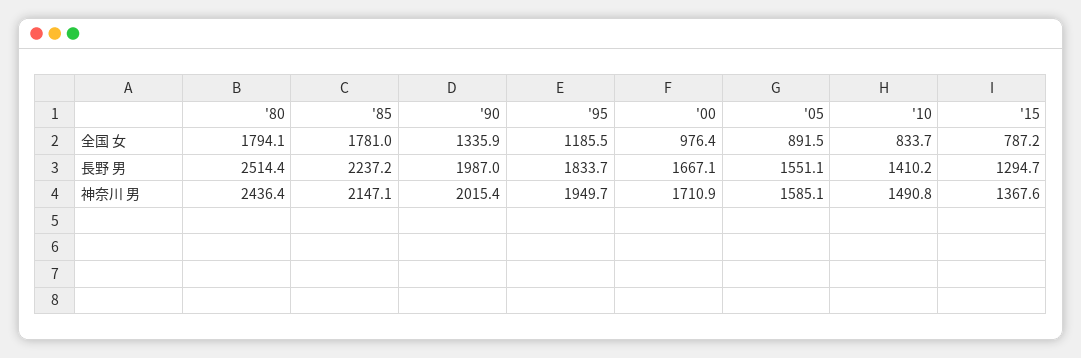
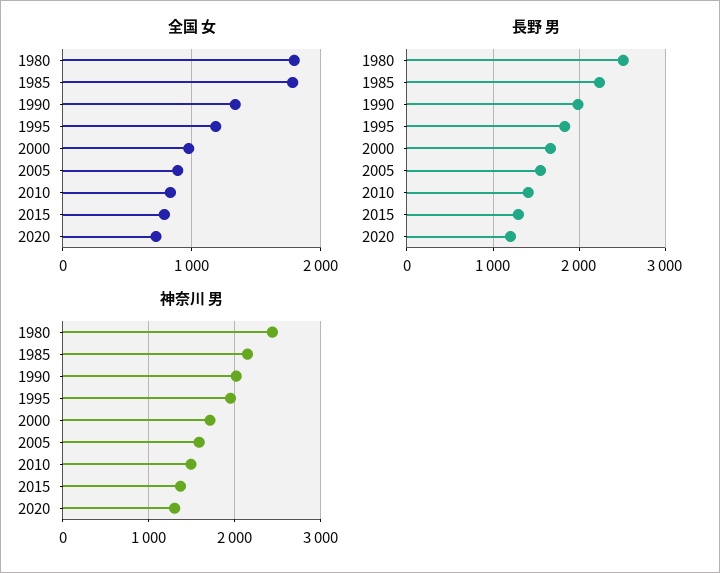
全国 女, 2020: none -> 700
長野 男, 2020: none -> 1200
神奈川 男, 2020: none -> 1300

